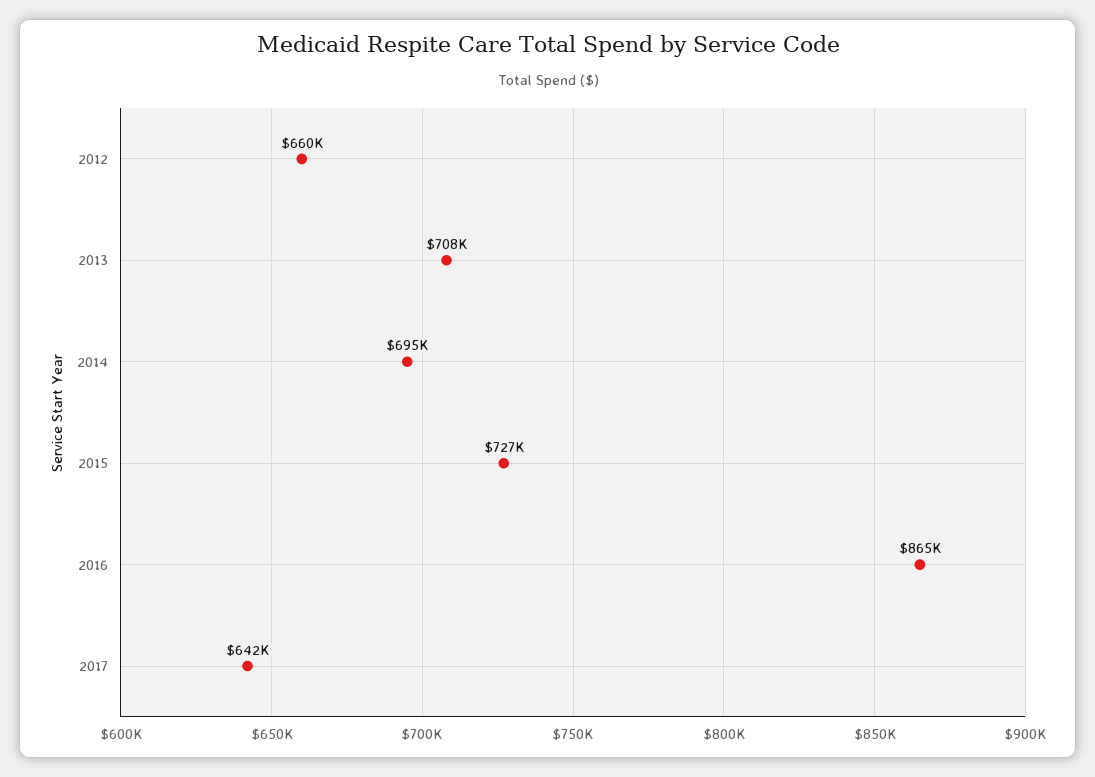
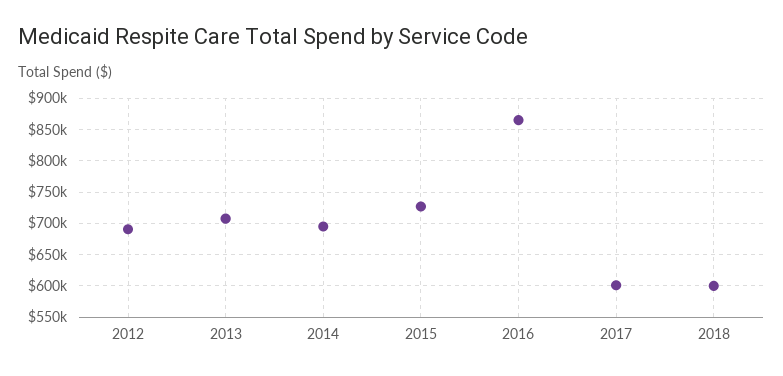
2012: 660000 -> 690000
2017: 642000 -> 600000
2018: none -> 600000

